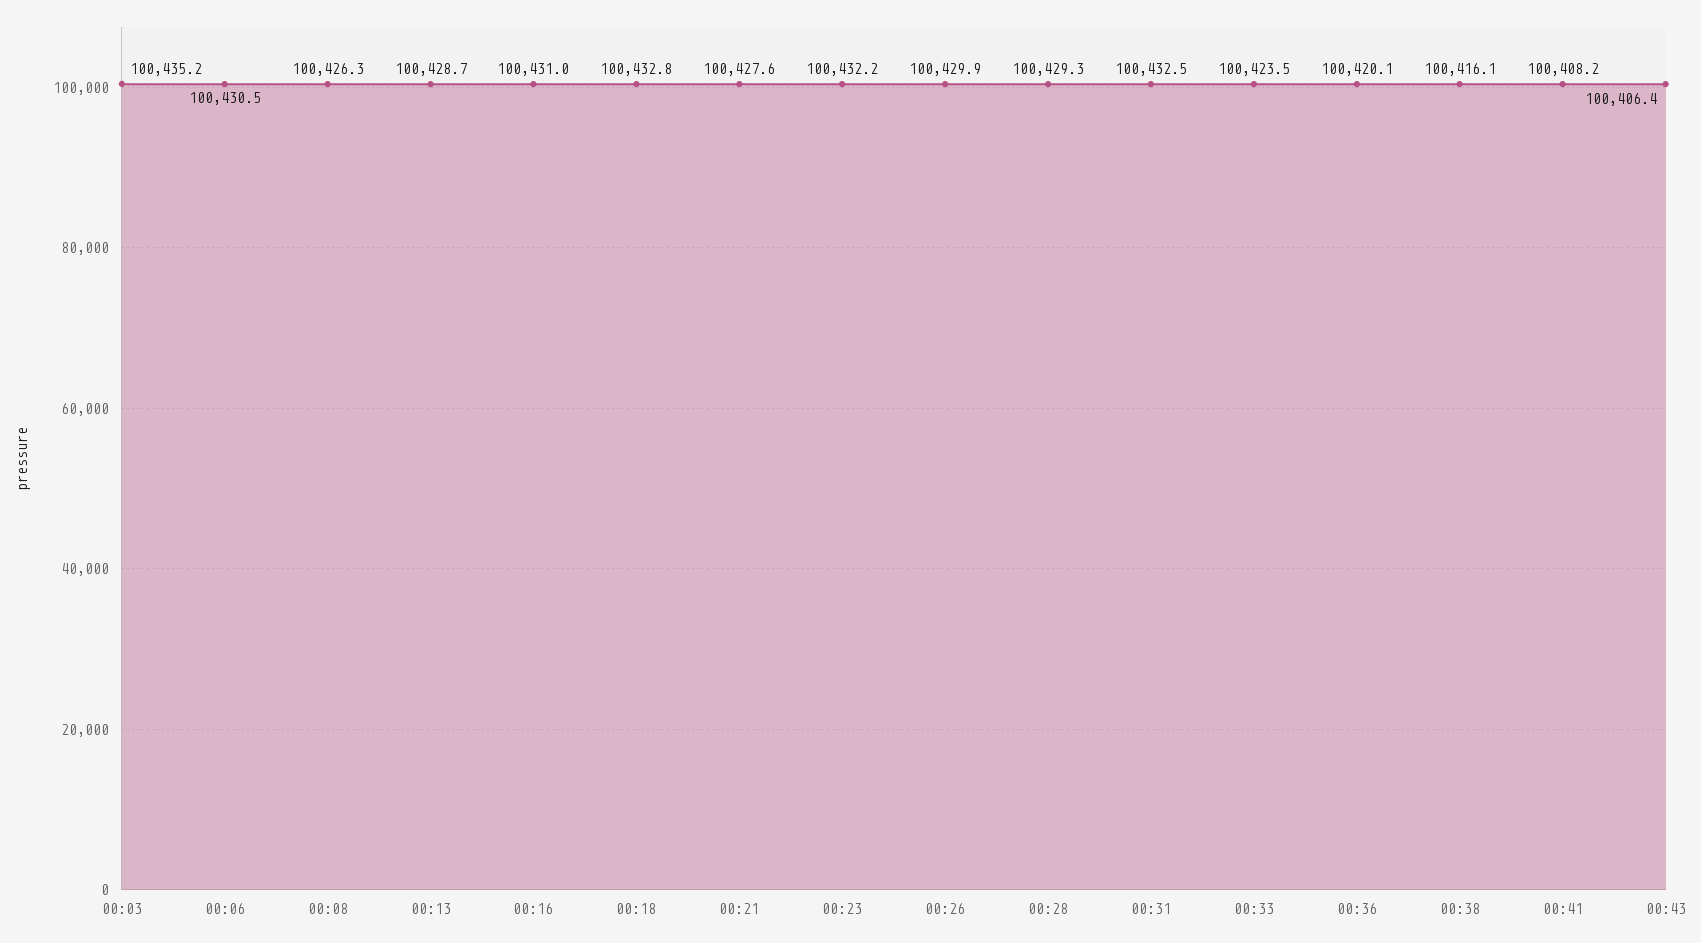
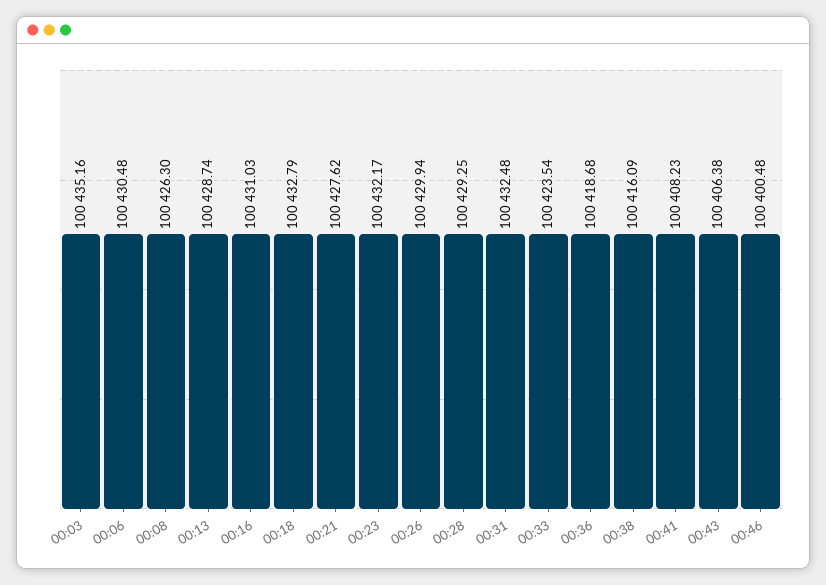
00:36: 100420.1 -> 100418.68
00:46: none -> 100400.48

